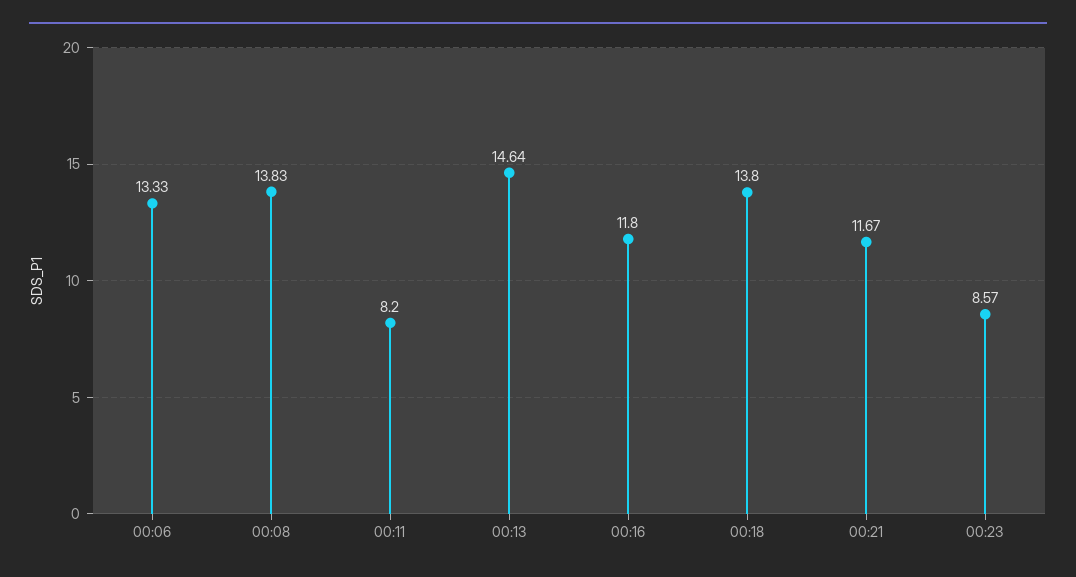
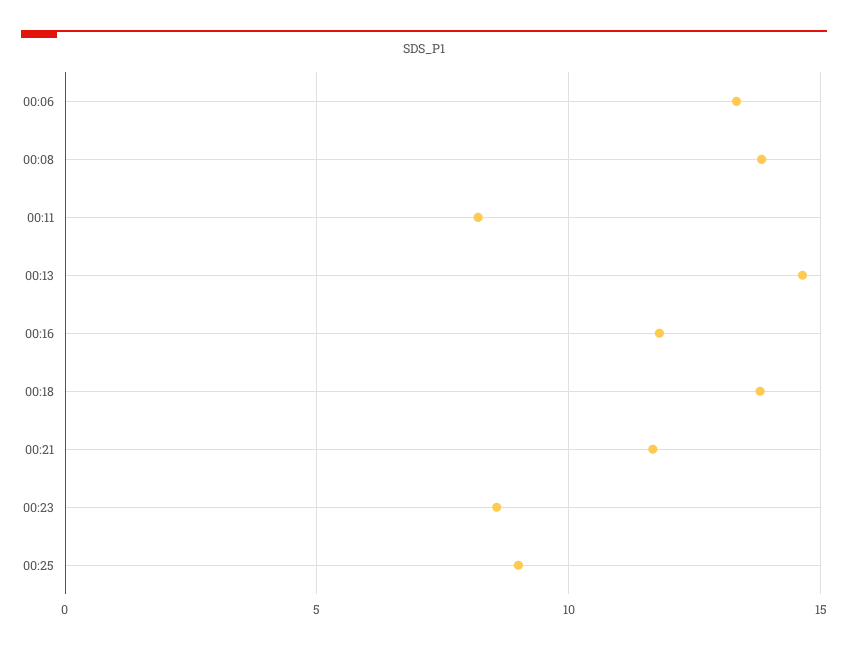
00:25: none -> 9

